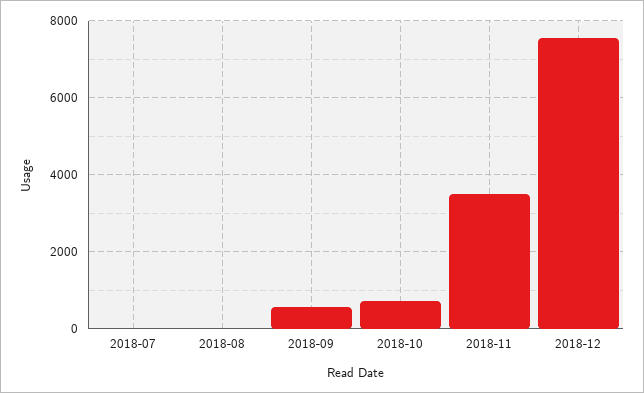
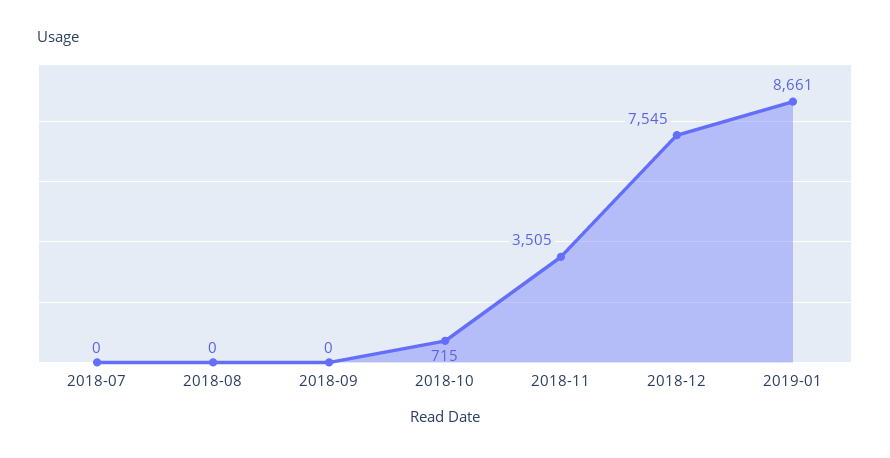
2018-09: 600 -> 0
2019-01: none -> 8661

